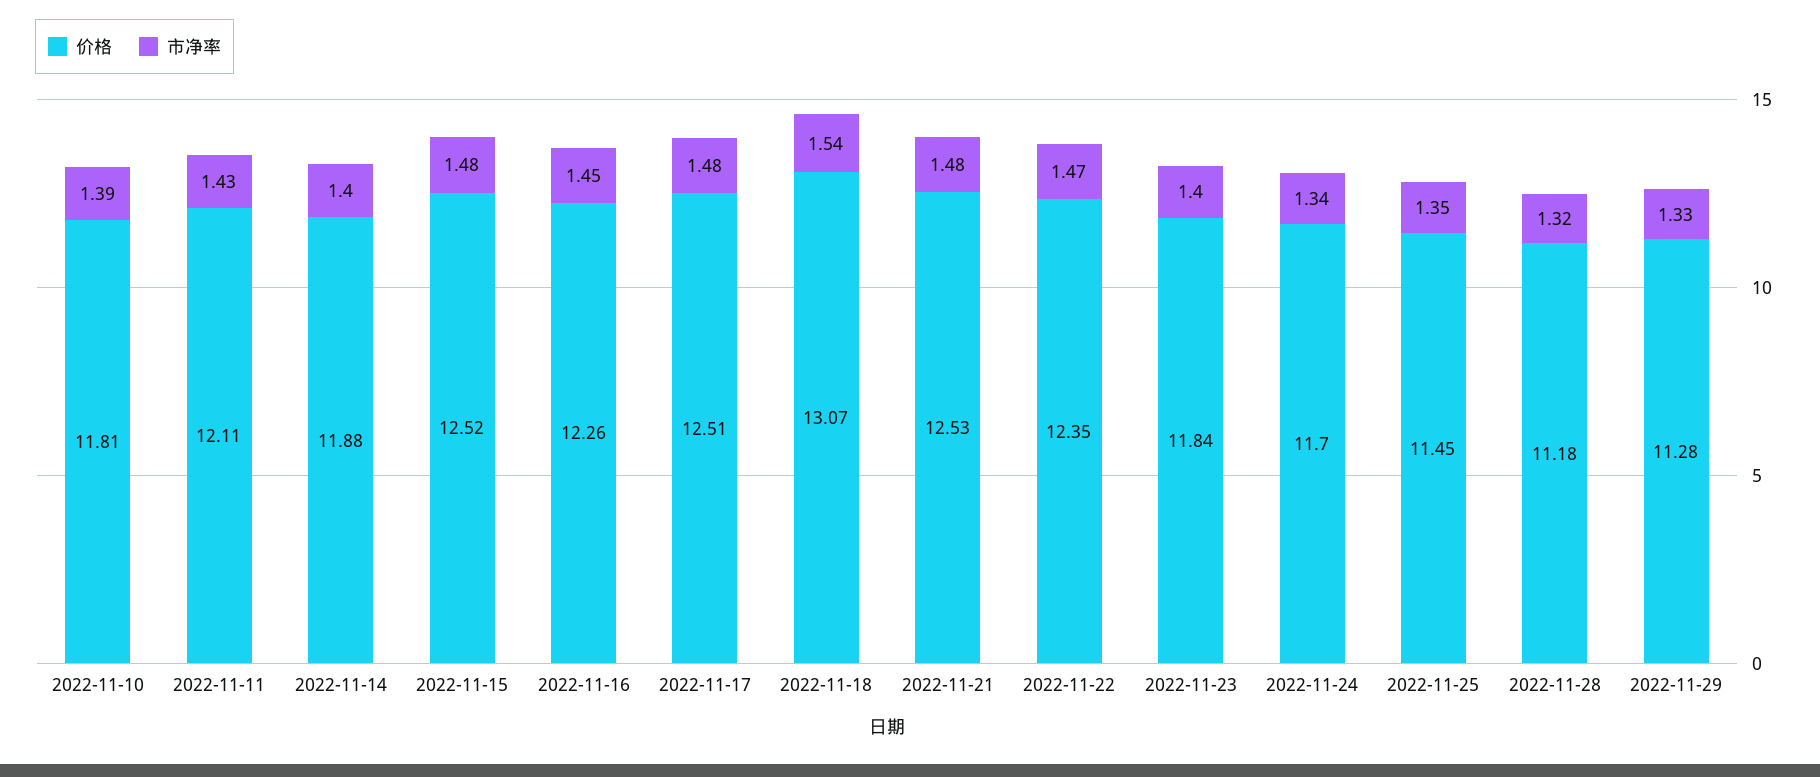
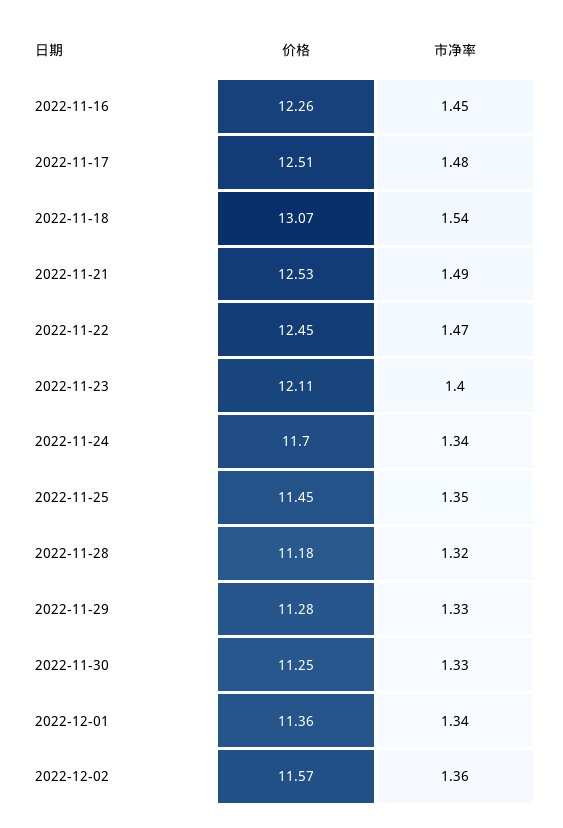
价格, 2022-11-10: 11.81 -> none
市净率, 2022-11-10: 1.39 -> none
价格, 2022-11-11: 12.11 -> none
市净率, 2022-11-11: 1.43 -> none
价格, 2022-11-14: 11.88 -> none
市净率, 2022-11-14: 1.4 -> none
价格, 2022-11-15: 12.52 -> none
市净率, 2022-11-15: 1.48 -> none
市净率, 2022-11-21: 1.48 -> 1.49
价格, 2022-11-22: 12.35 -> 12.45
价格, 2022-11-23: 11.84 -> 12.11
价格, 2022-11-30: none -> 11.25
市净率, 2022-11-30: none -> 1.33
价格, 2022-12-01: none -> 11.36
市净率, 2022-12-01: none -> 1.34
价格, 2022-12-02: none -> 11.57
市净率, 2022-12-02: none -> 1.36

